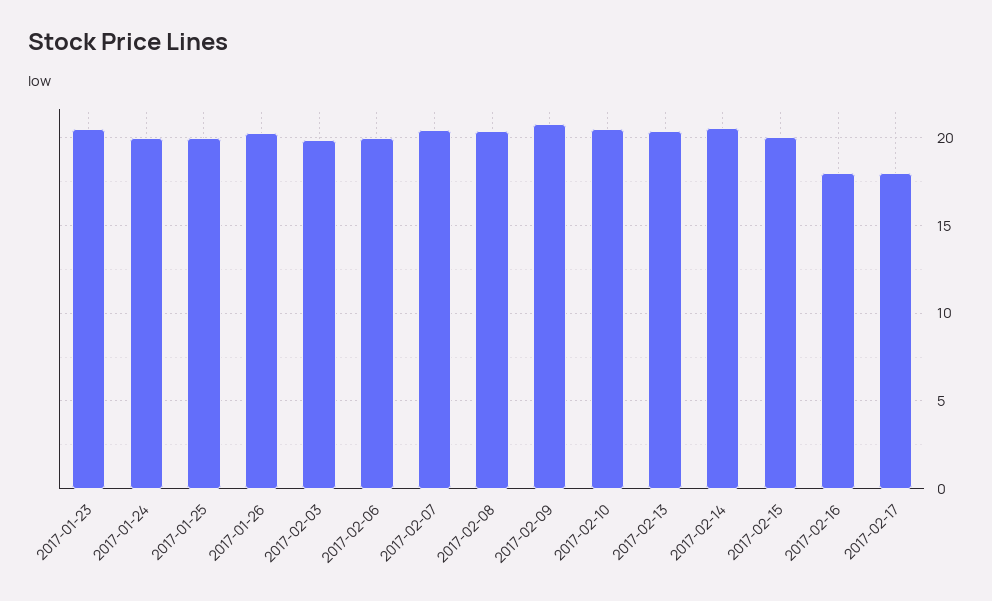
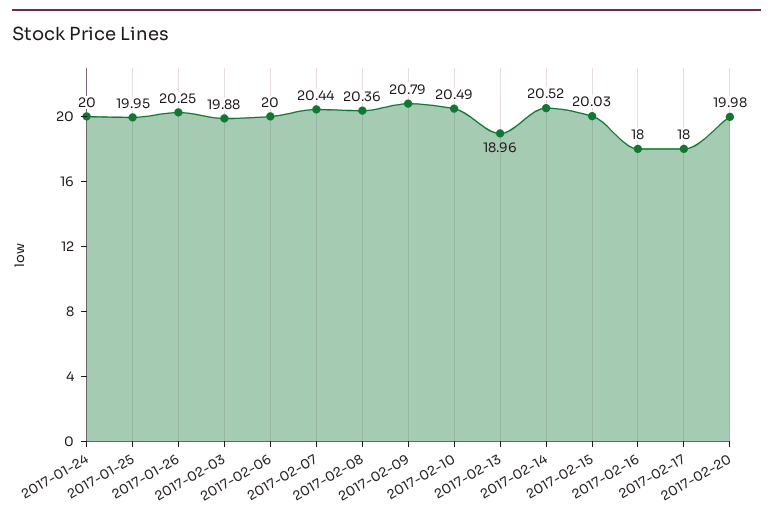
2017-01-23: 20.5 -> none
2017-02-13: 20.5 -> 18.96
2017-02-20: none -> 19.98

